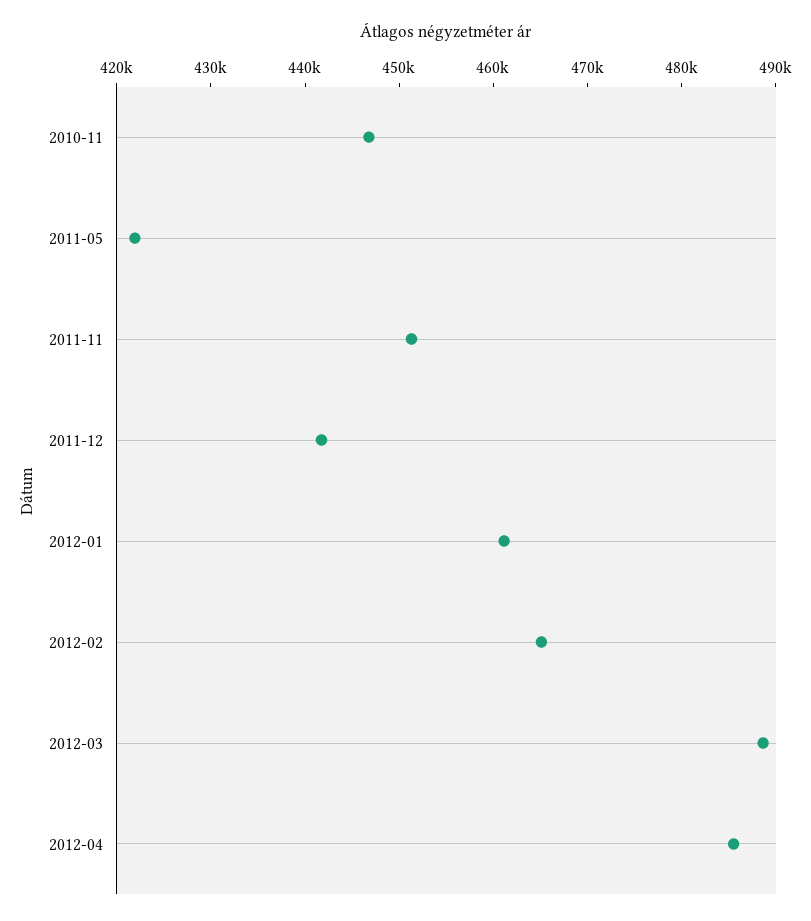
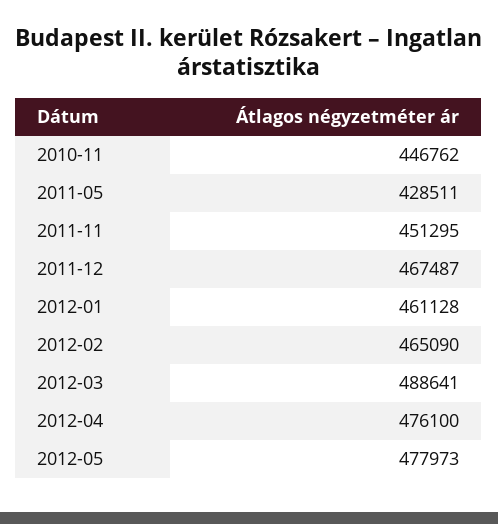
2011-05: 422000 -> 428511
2011-12: 442000 -> 467487
2012-04: 486000 -> 476100
2012-05: none -> 477973

